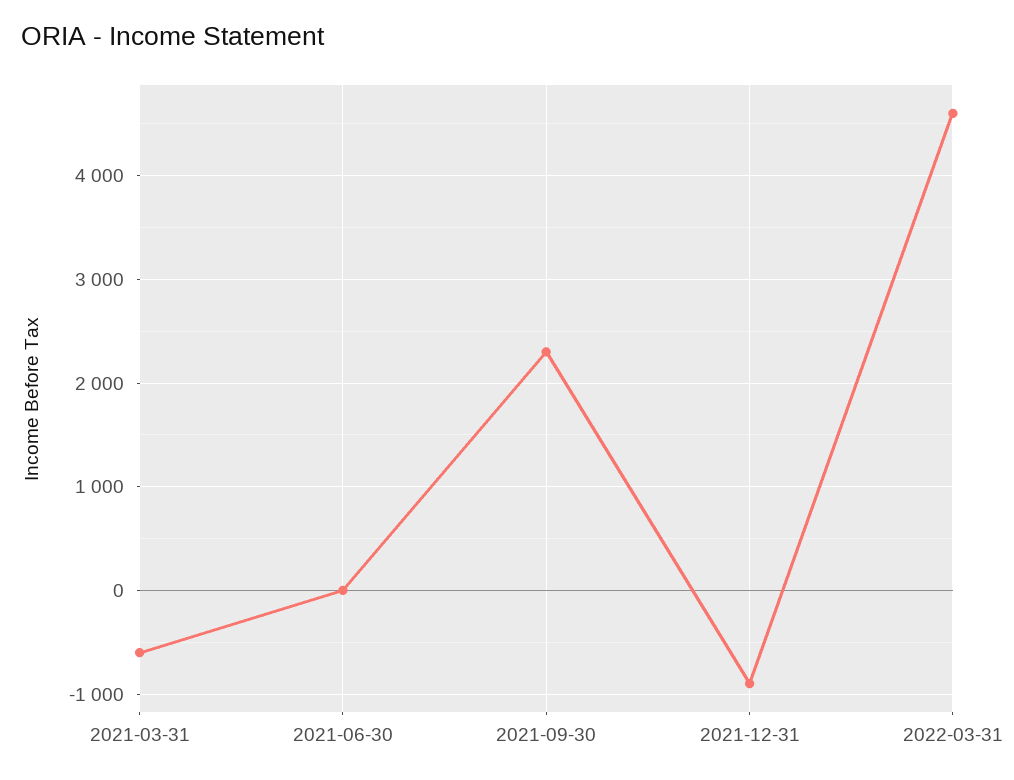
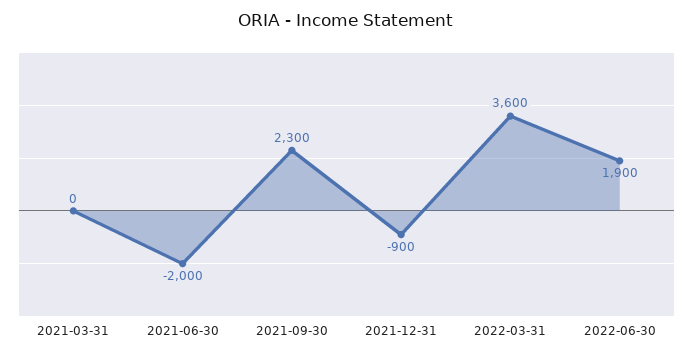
2021-03-31: -600 -> 0
2021-06-30: 0 -> -2000
2022-03-31: 4600 -> 3600
2022-06-30: none -> 1900

